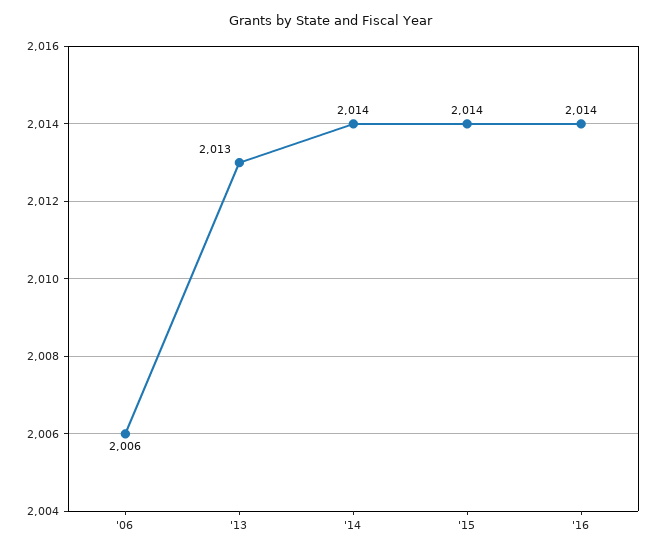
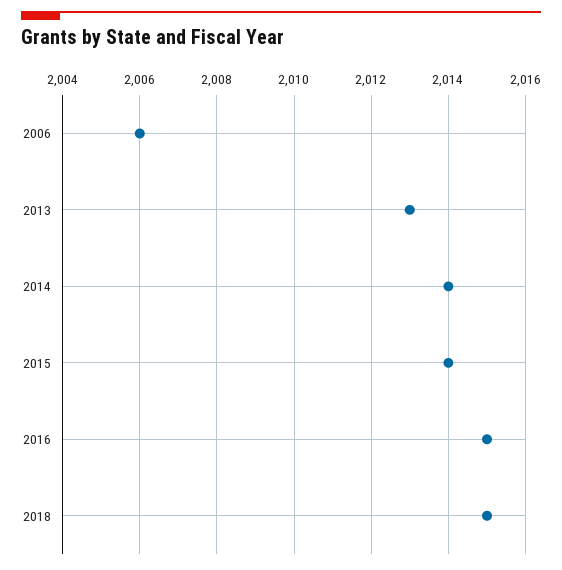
'16: 2014 -> 2015
2018: none -> 2015

